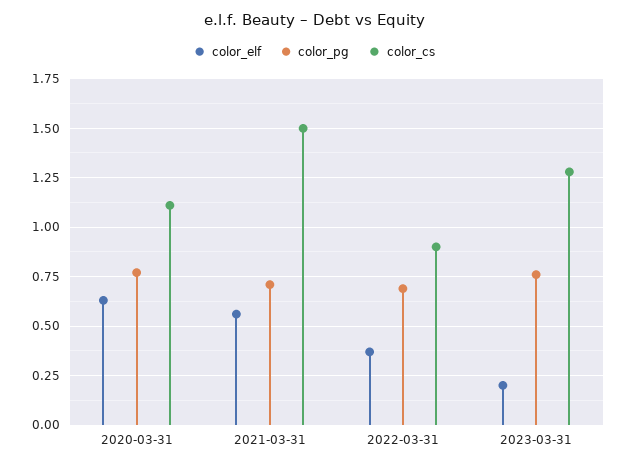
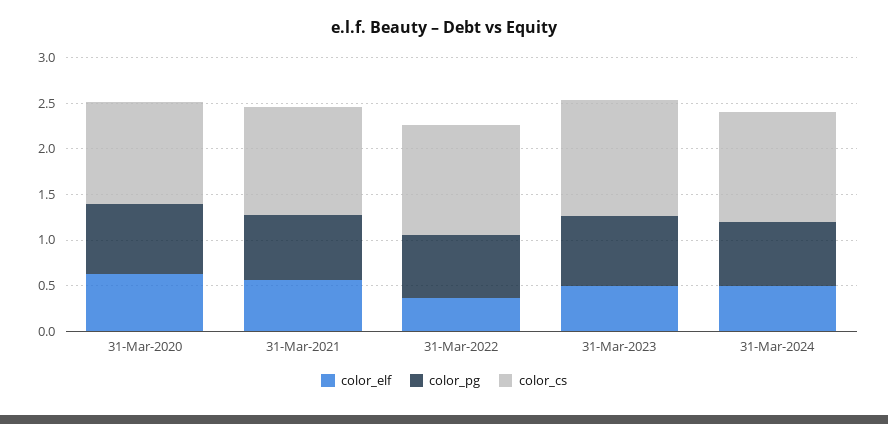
color_cs, 2021-03-31: 1.5 -> 1.2
color_cs, 2022-03-31: 0.9 -> 1.2
color_elf, 2023-03-31: 0.2 -> 0.5
color_elf, 31-Mar-2024: none -> 0.5
color_pg, 31-Mar-2024: none -> 0.7
color_cs, 31-Mar-2024: none -> 1.2

